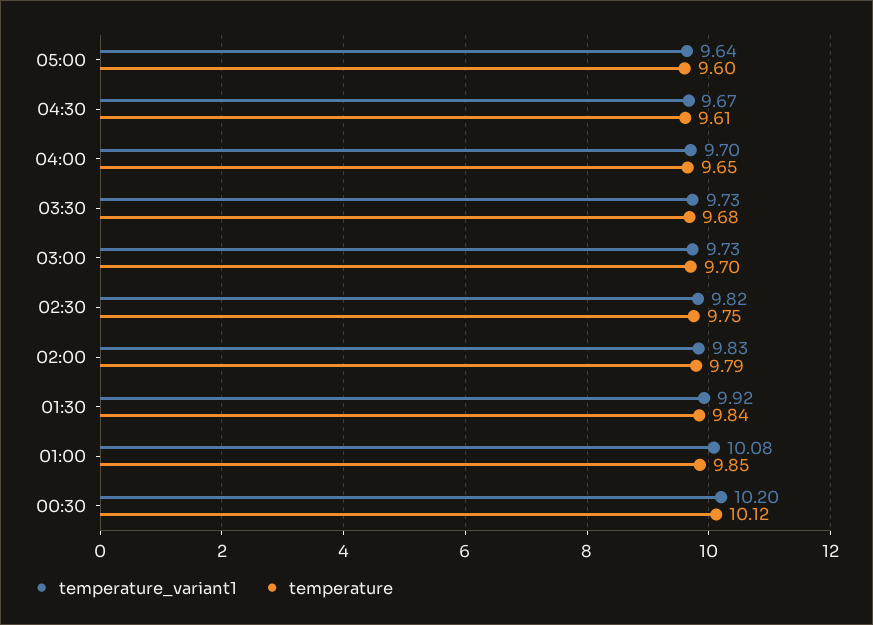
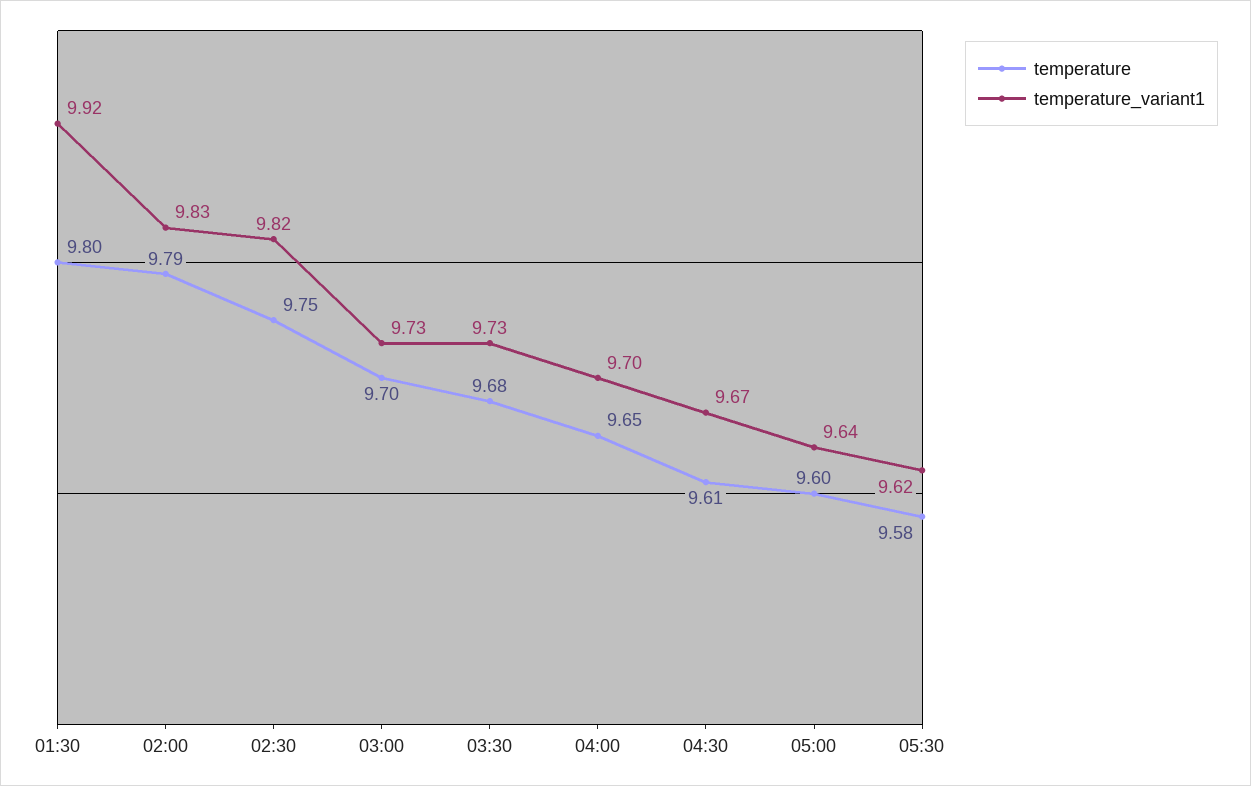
temperature, 01:30: 9.84 -> 9.8
temperature_variant1, 01:00: 10.08 -> none
temperature, 01:00: 9.85 -> none
temperature_variant1, 00:30: 10.2 -> none
temperature, 00:30: 10.12 -> none
temperature, 05:30: none -> 9.58
temperature_variant1, 05:30: none -> 9.62

